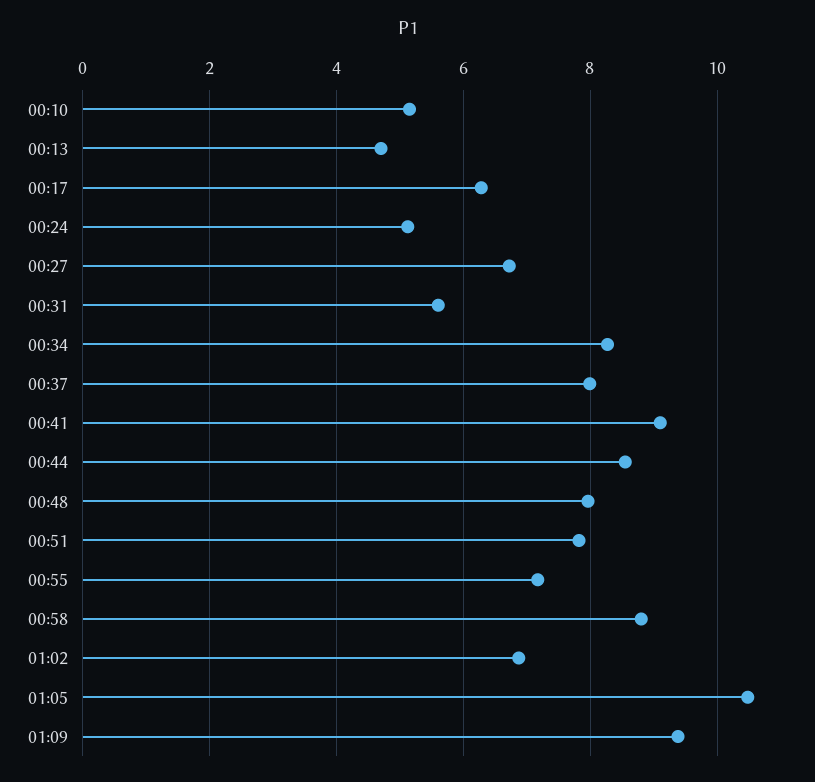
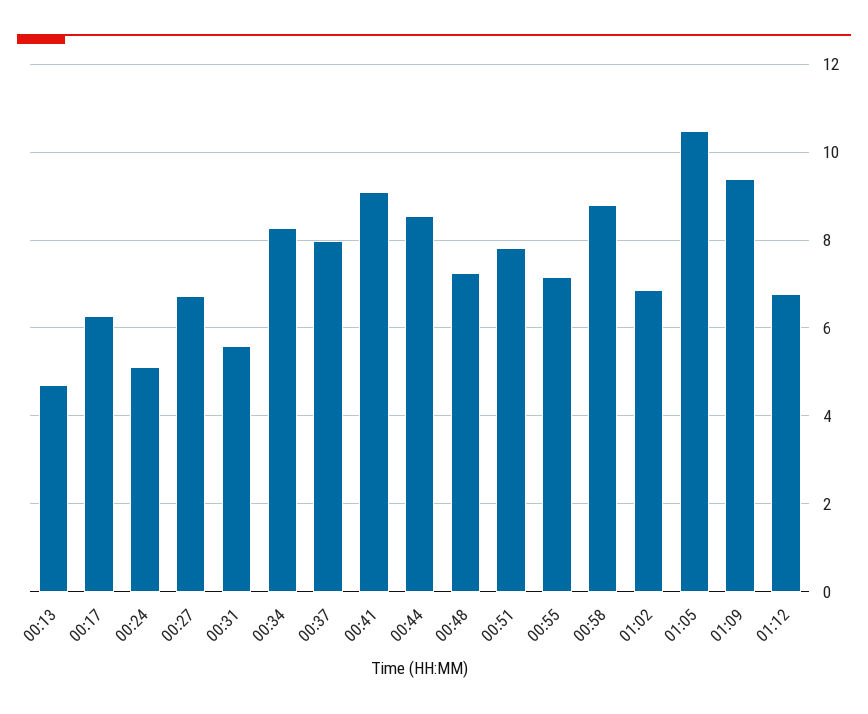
00:10: 5.2 -> none
00:48: 8 -> 7.2
01:12: none -> 6.8

